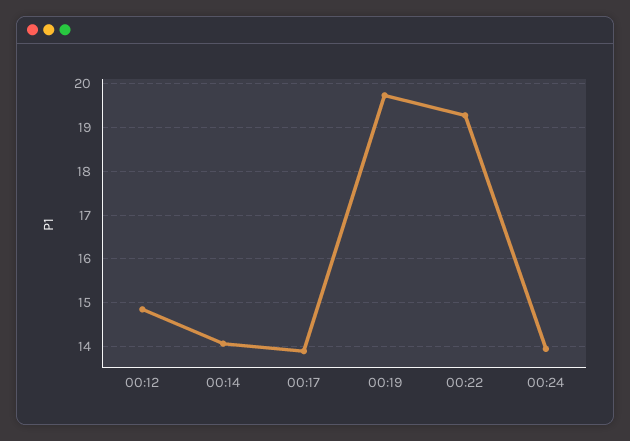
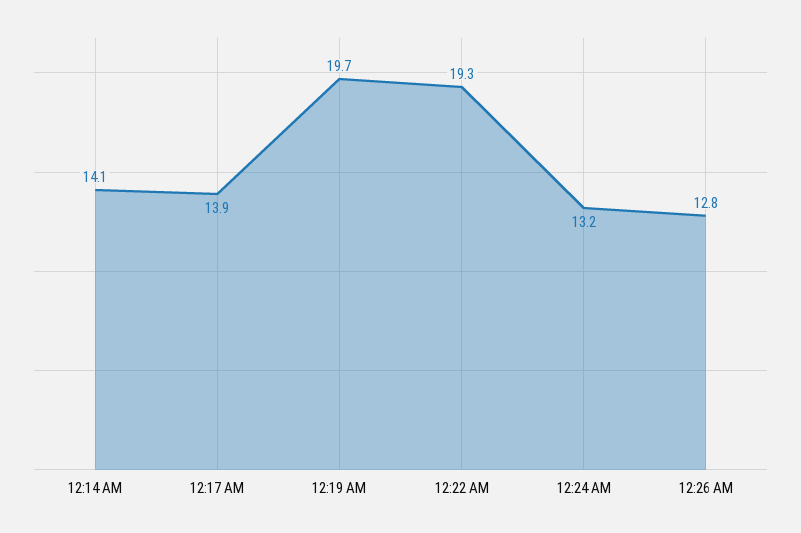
00:12: 14.8 -> none
00:24: 14 -> 13.2
12:26 AM: none -> 12.8

